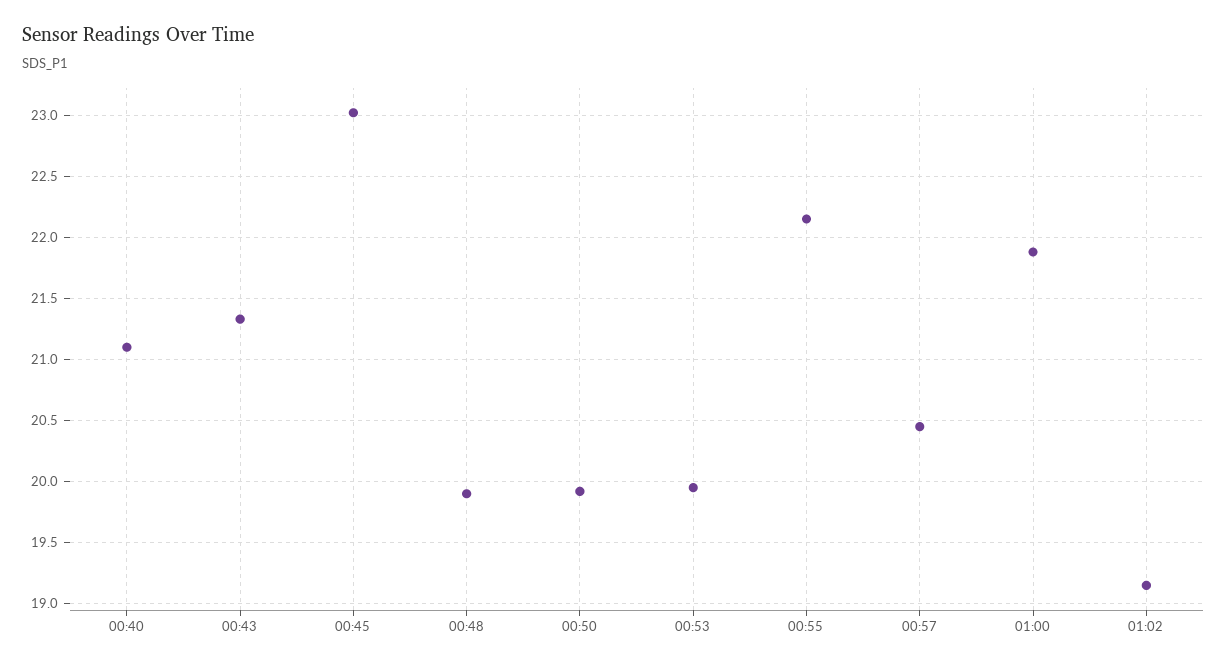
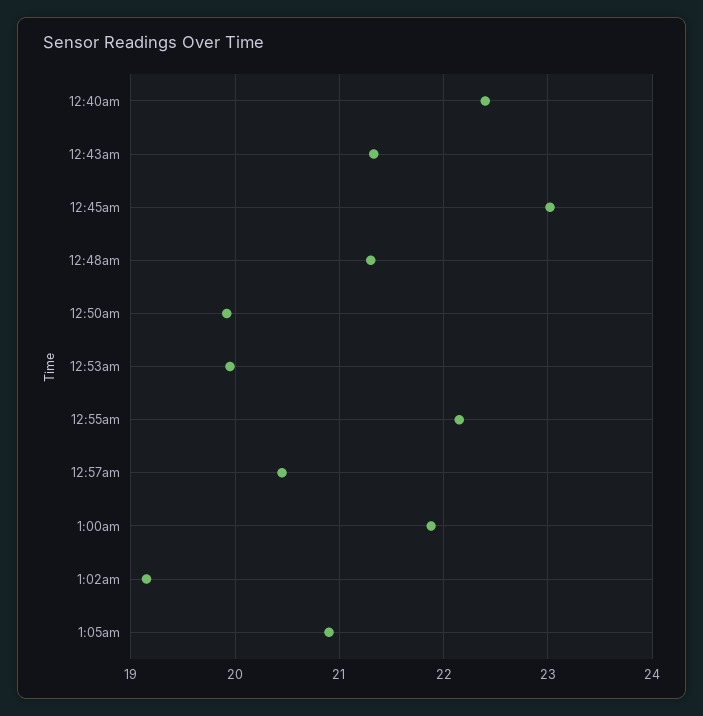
00:40: 21.1 -> 22.4
00:48: 19.9 -> 21.3
1:05am: none -> 20.9

